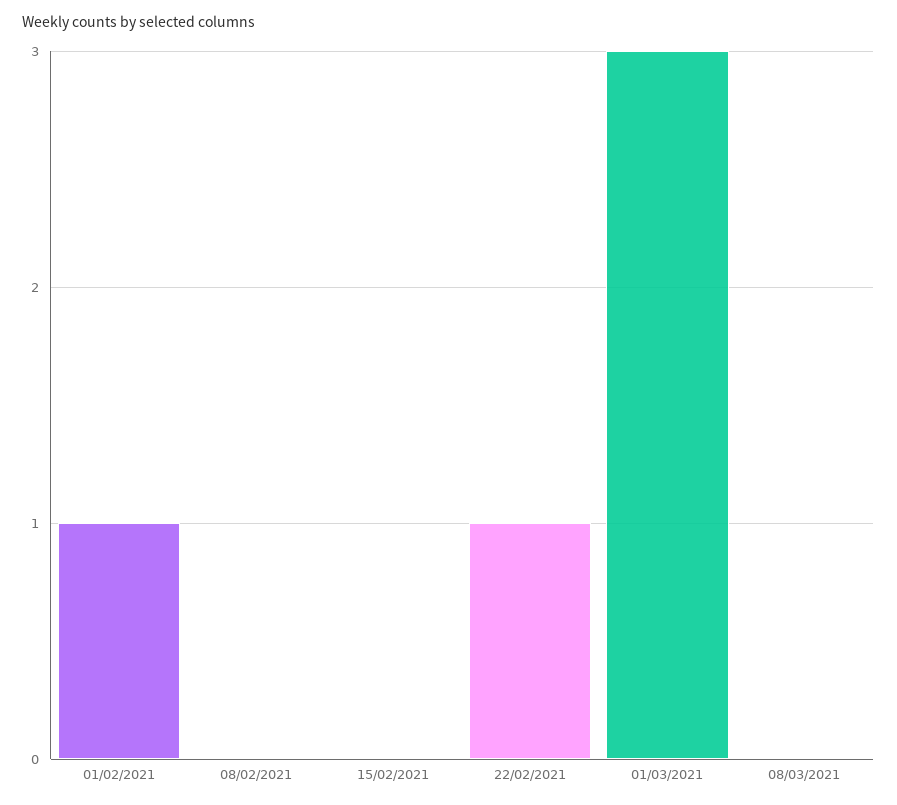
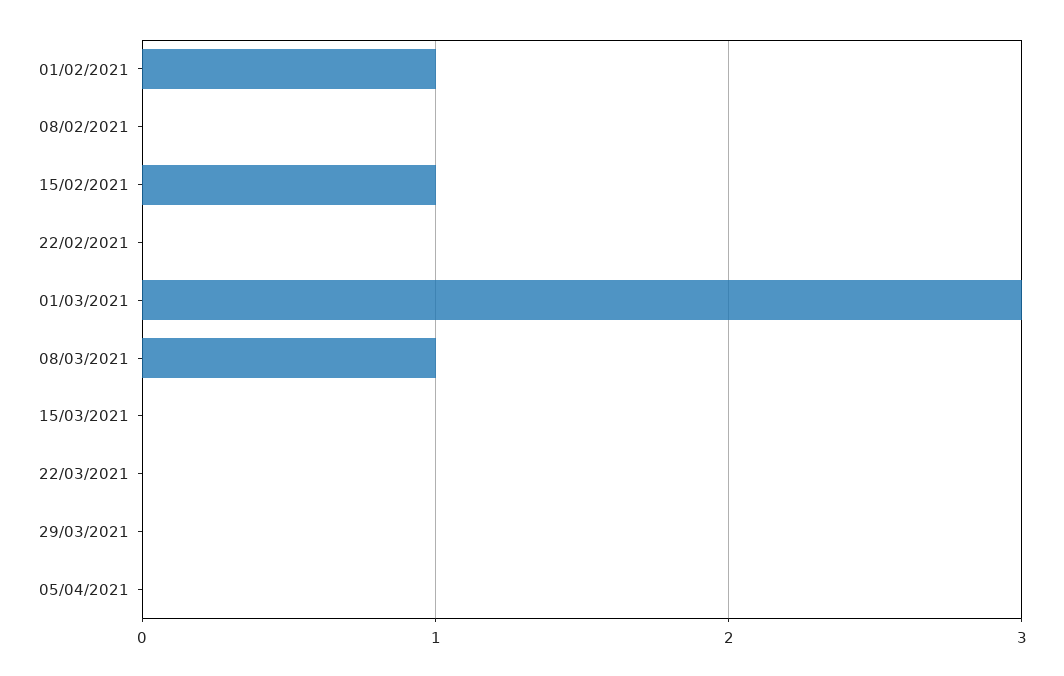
15/02/2021: 0 -> 1
22/02/2021: 1 -> 0
08/03/2021: 0 -> 1
15/03/2021: none -> 0
22/03/2021: none -> 0
29/03/2021: none -> 0
05/04/2021: none -> 0

